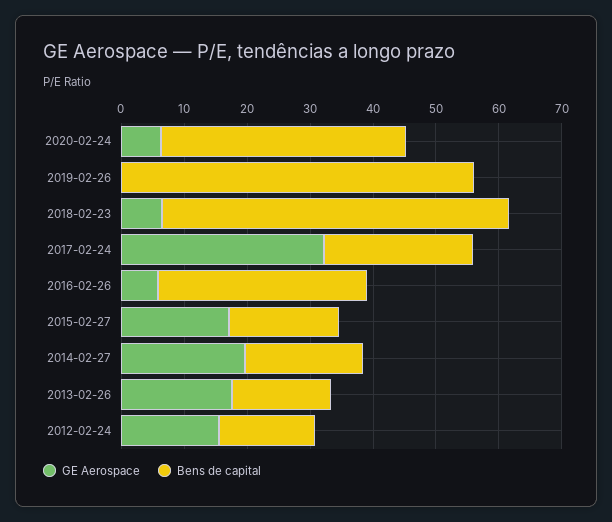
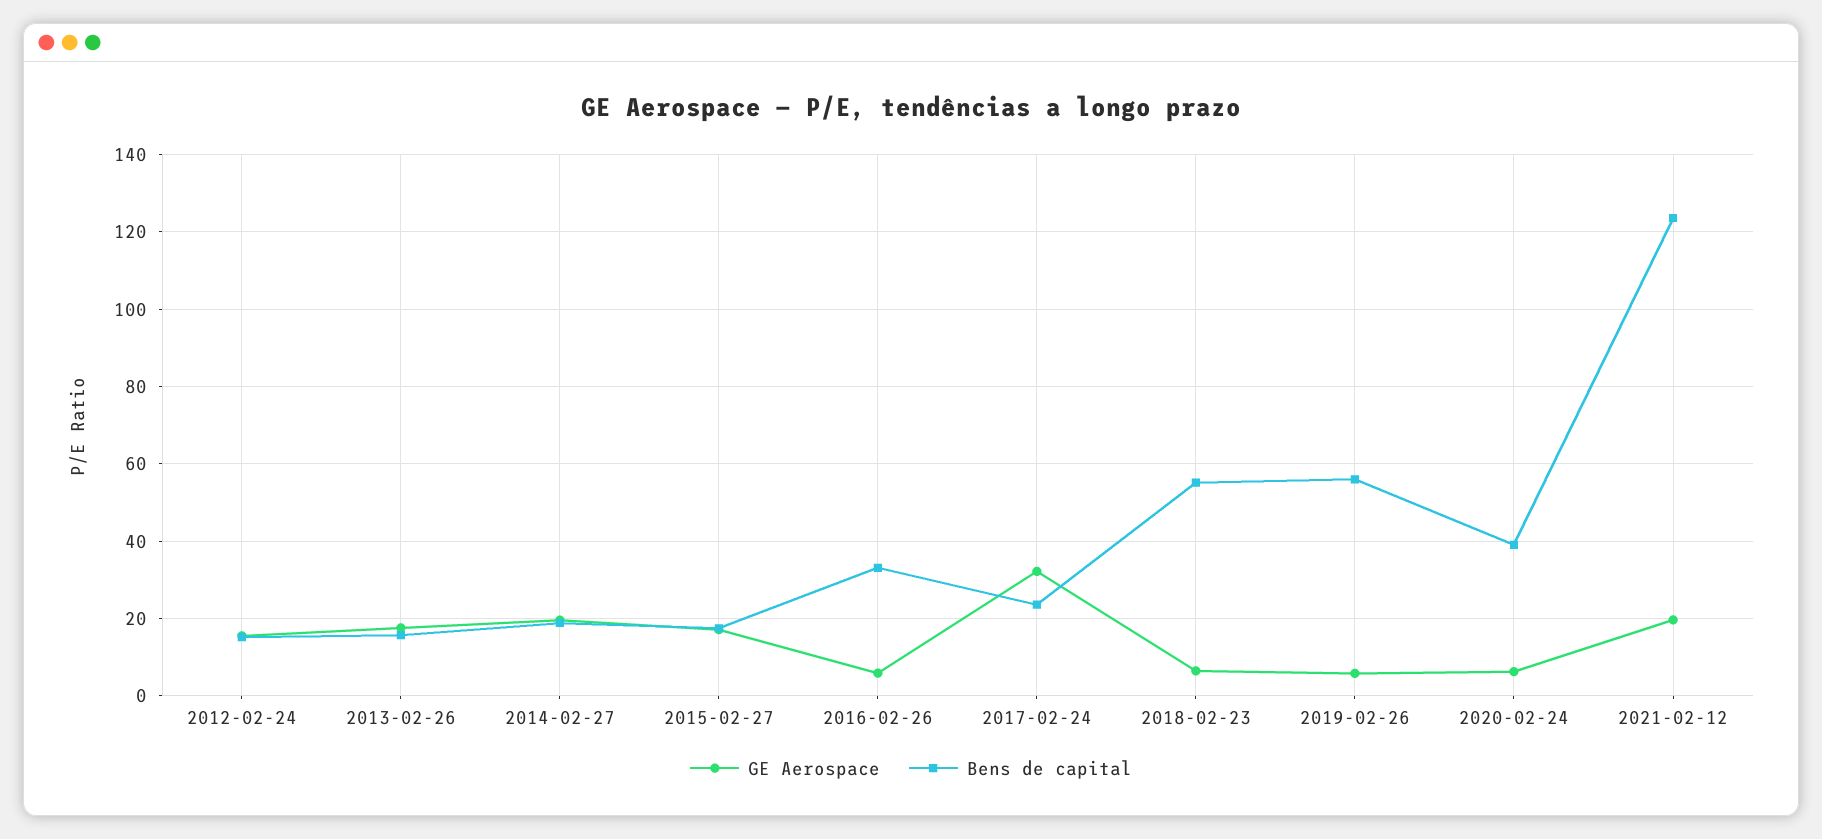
GE Aerospace, 2019-02-26: 0 -> 6
GE Aerospace, 2021-02-12: none -> 20
Bens de capital, 2021-02-12: none -> 124

